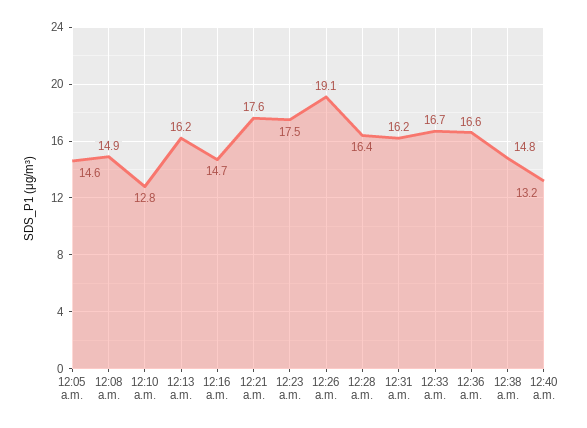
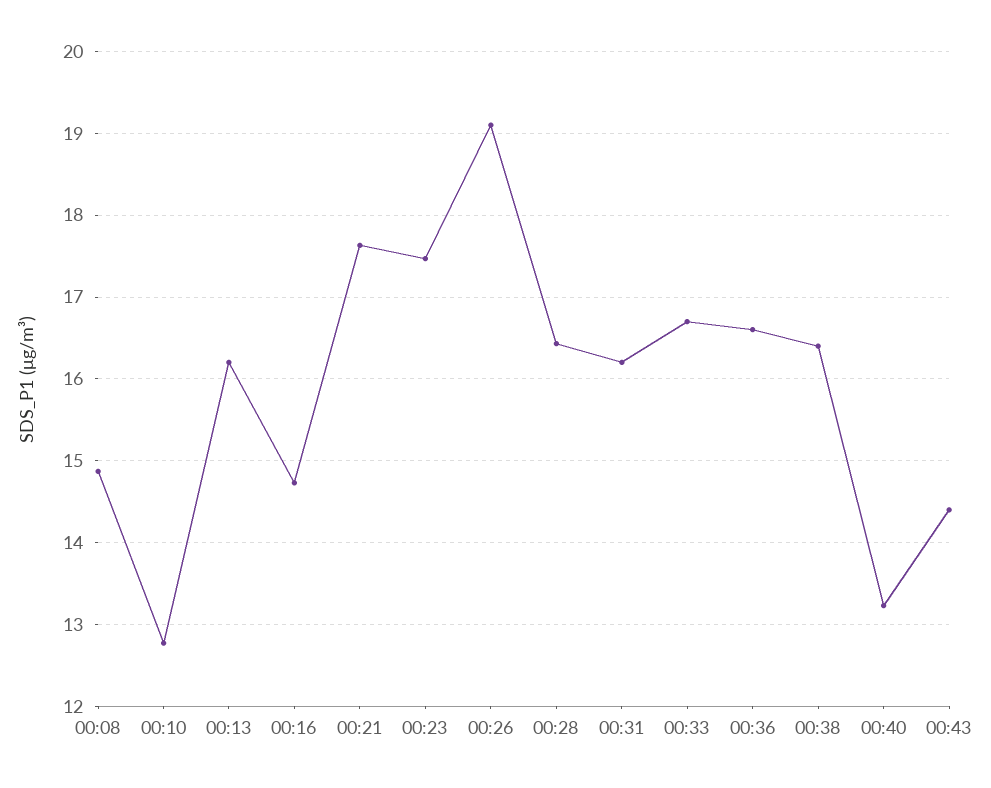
12:05 a.m.: 14.6 -> none
12:38 a.m.: 14.8 -> 16.4
00:43: none -> 14.4

